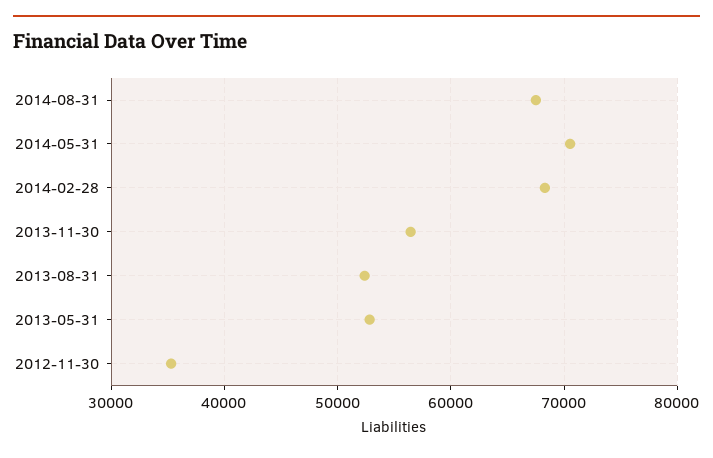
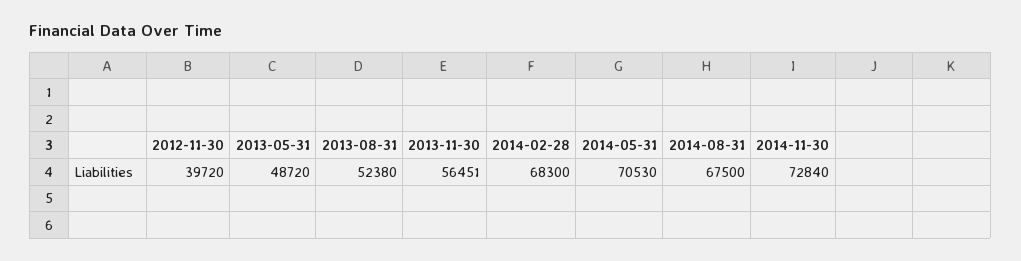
2013-05-31: 53000 -> 48720
2012-11-30: 35000 -> 39720
2014-11-30: none -> 72840

